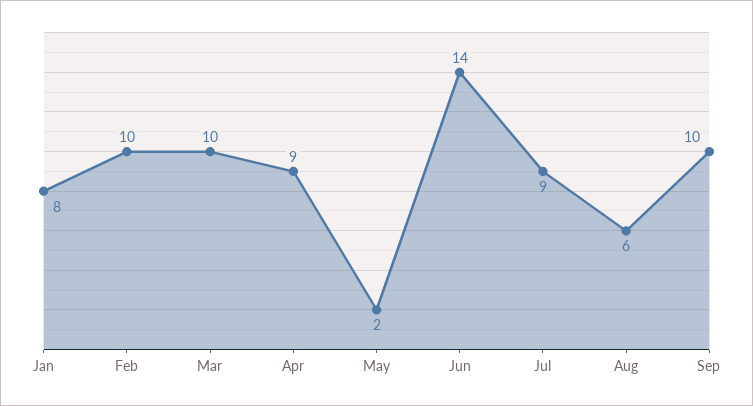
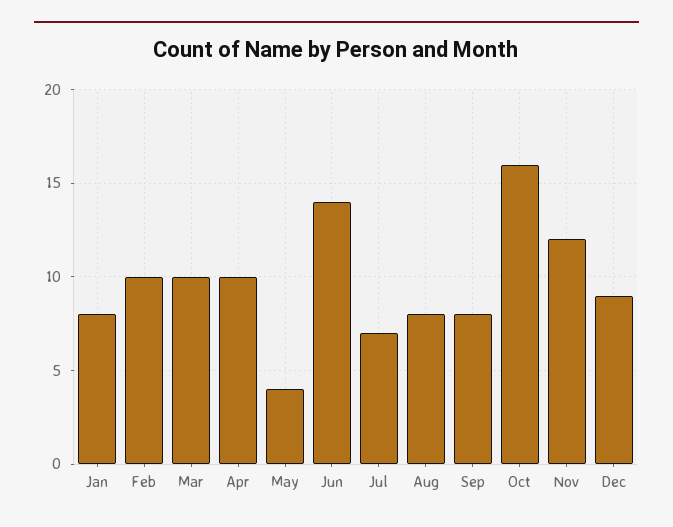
Apr: 9 -> 10
May: 2 -> 4
Jul: 9 -> 7
Aug: 6 -> 8
Sep: 10 -> 8
Oct: none -> 16
Nov: none -> 12
Dec: none -> 9

